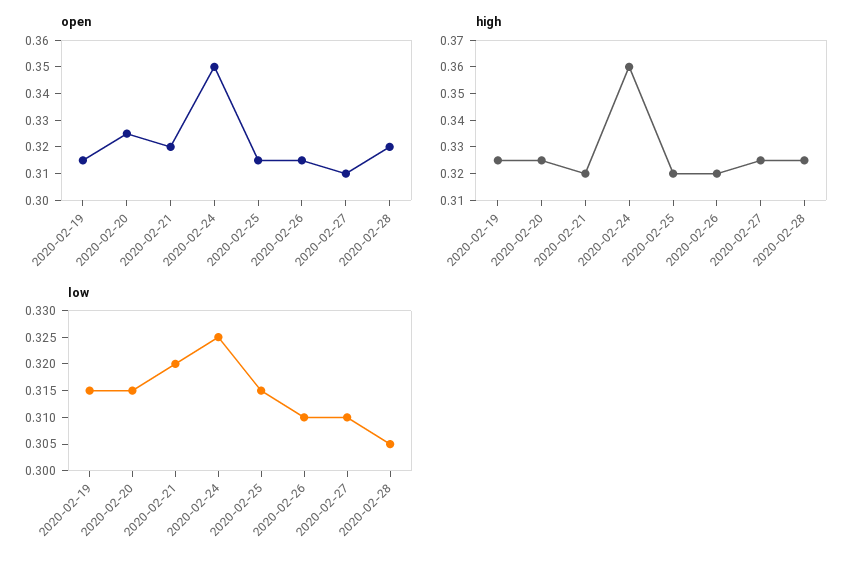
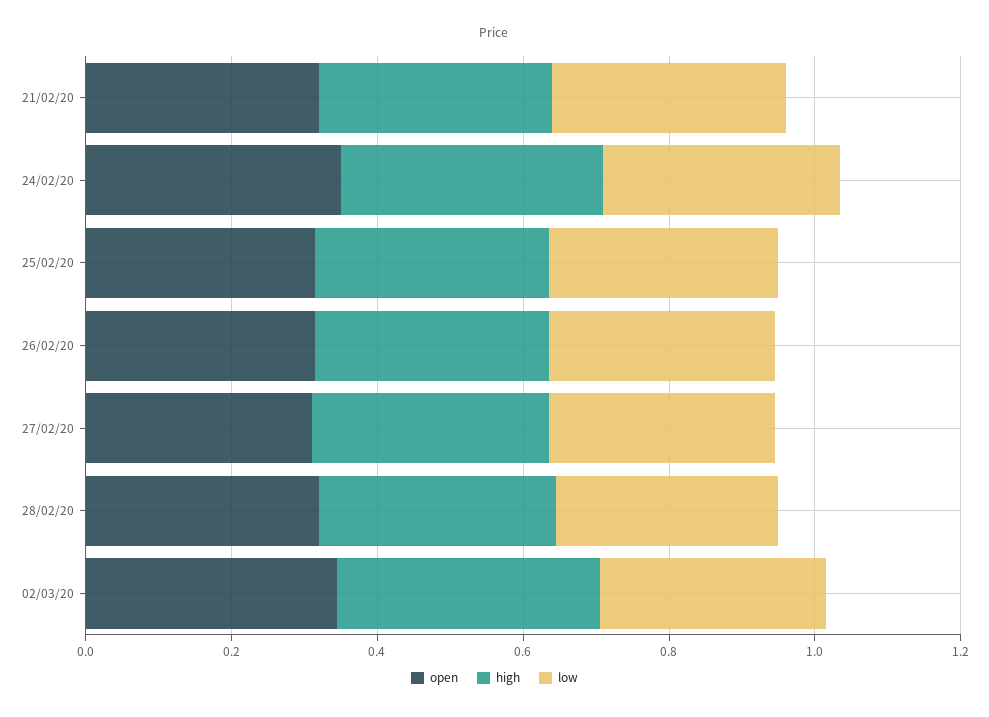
open, 2020-02-19: 0.315 -> none
open, 2020-02-20: 0.325 -> none
high, 2020-02-19: 0.325 -> none
high, 2020-02-20: 0.325 -> none
low, 2020-02-19: 0.315 -> none
low, 2020-02-20: 0.315 -> none
open, 02/03/20: none -> 0.35
high, 02/03/20: none -> 0.35
low, 02/03/20: none -> 0.3

